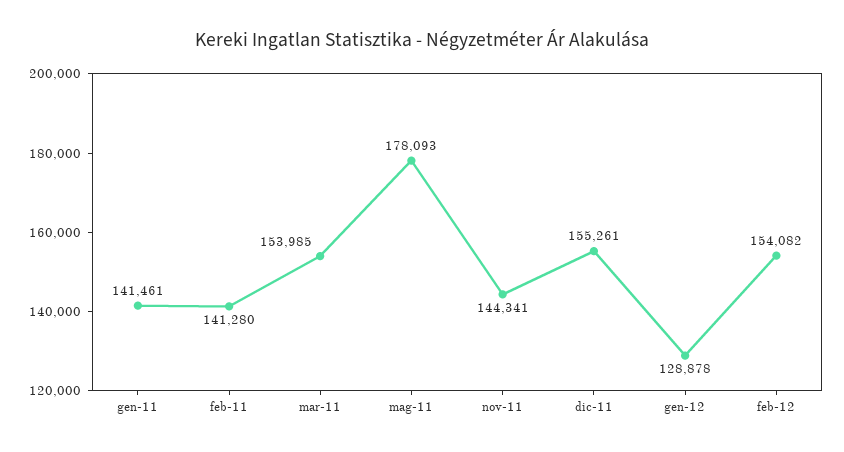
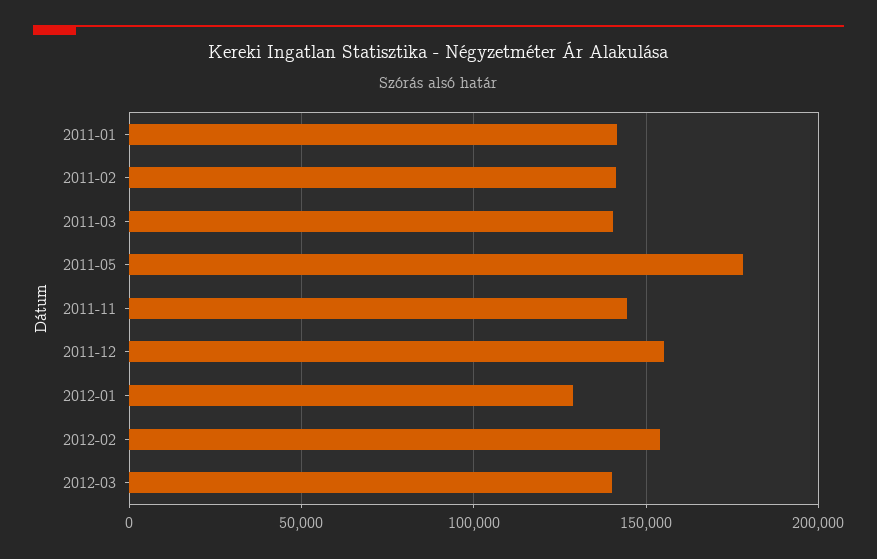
mar-11: 153985 -> 140000
2012-03: none -> 140000

